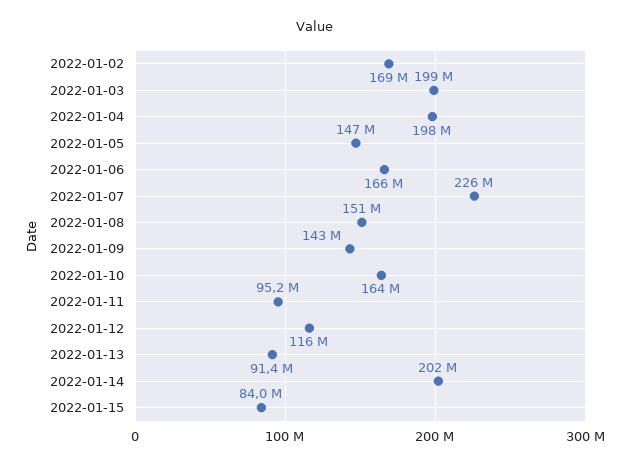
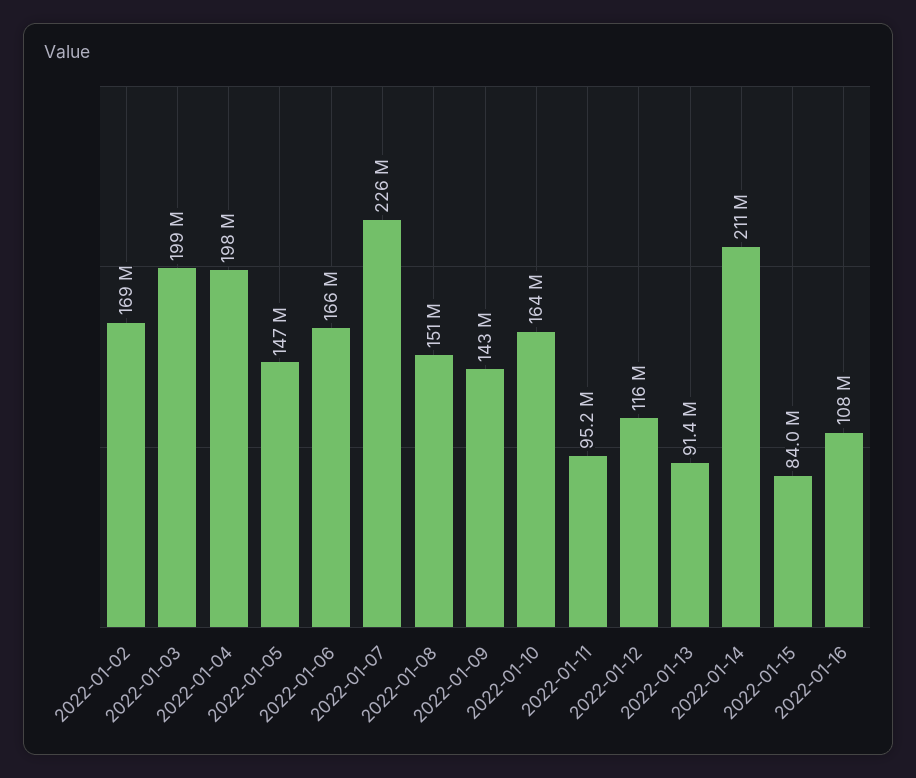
2022-01-14: 202000000 -> 211000000
2022-01-16: none -> 108000000

